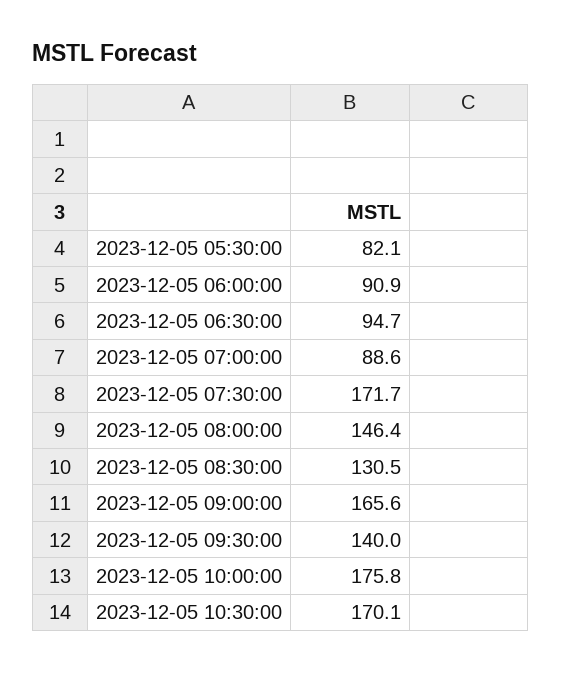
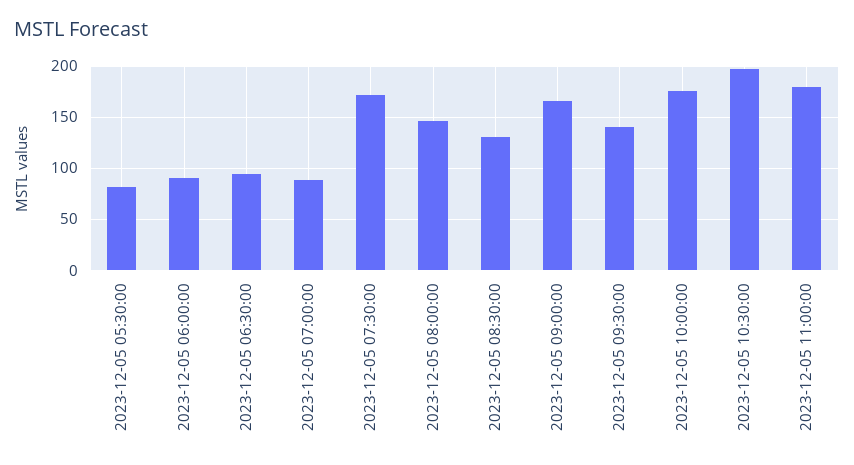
2023-12-05 10:30:00: 170.1 -> 200
2023-12-05 11:00:00: none -> 180

